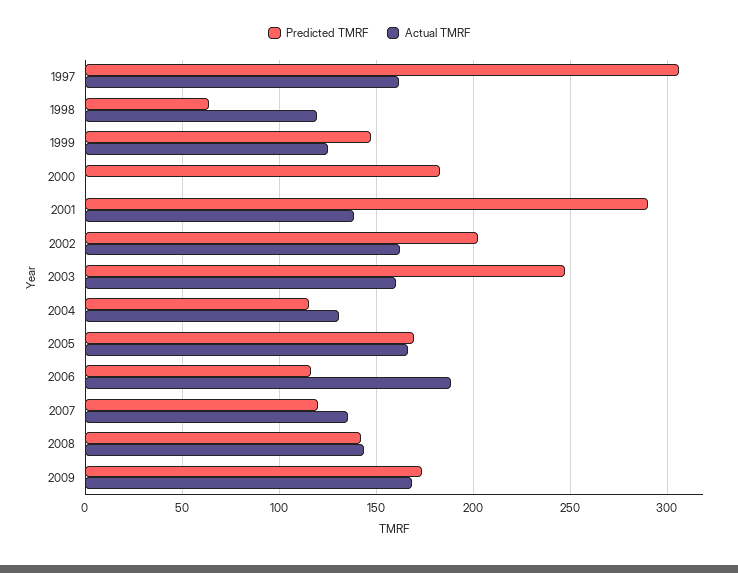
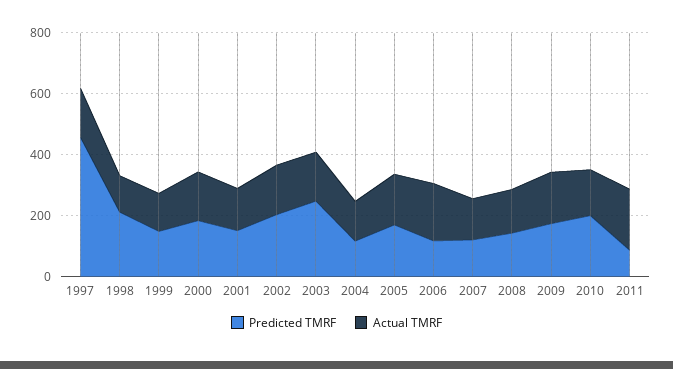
Predicted TMRF, 1997: 305 -> 450
Predicted TMRF, 1998: 65 -> 200
Actual TMRF, 2000: 0 -> 150
Predicted TMRF, 2001: 290 -> 150
Predicted TMRF, 2010: none -> 200
Actual TMRF, 2010: none -> 150
Predicted TMRF, 2011: none -> 100
Actual TMRF, 2011: none -> 200

